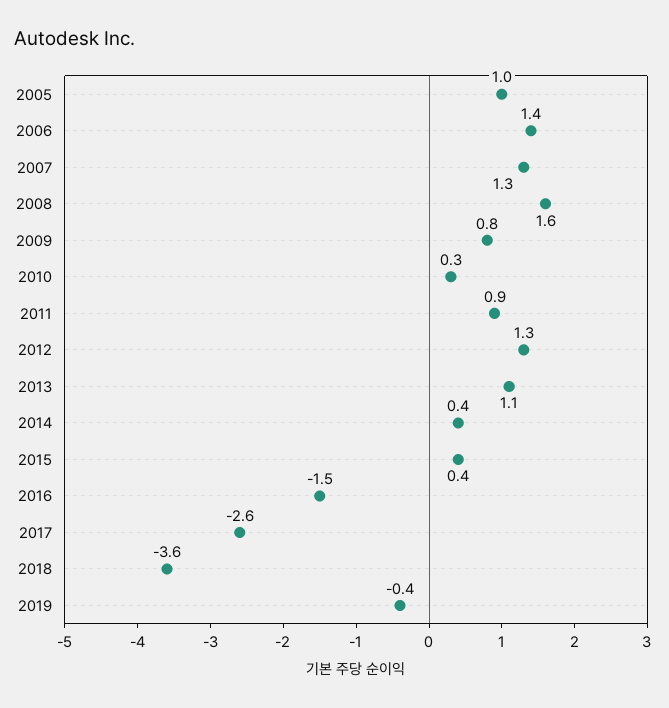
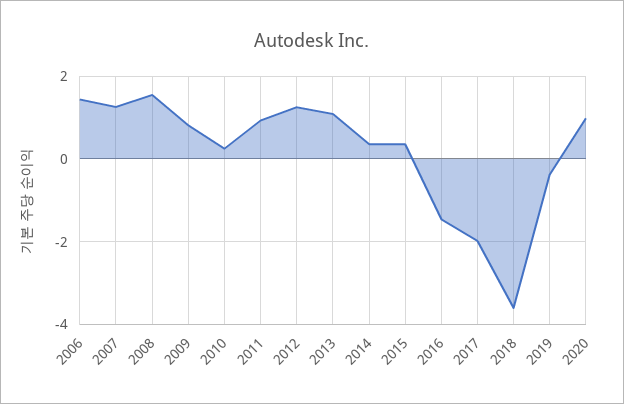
2005: 1 -> none
2017: -2.6 -> -2
2020: none -> 1

